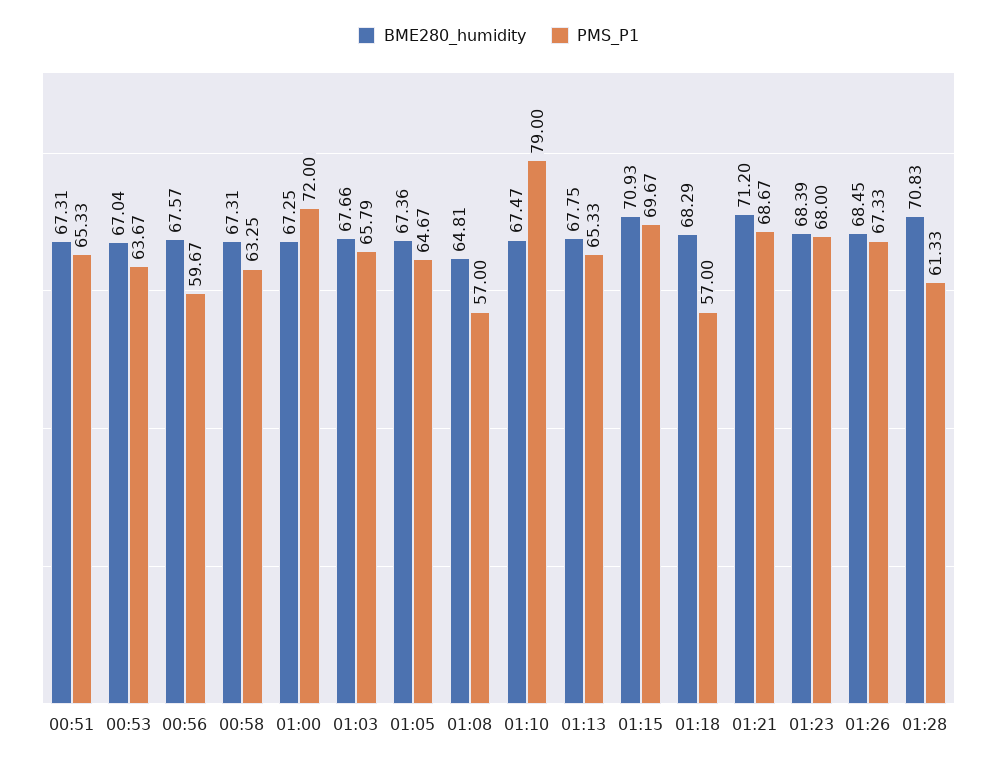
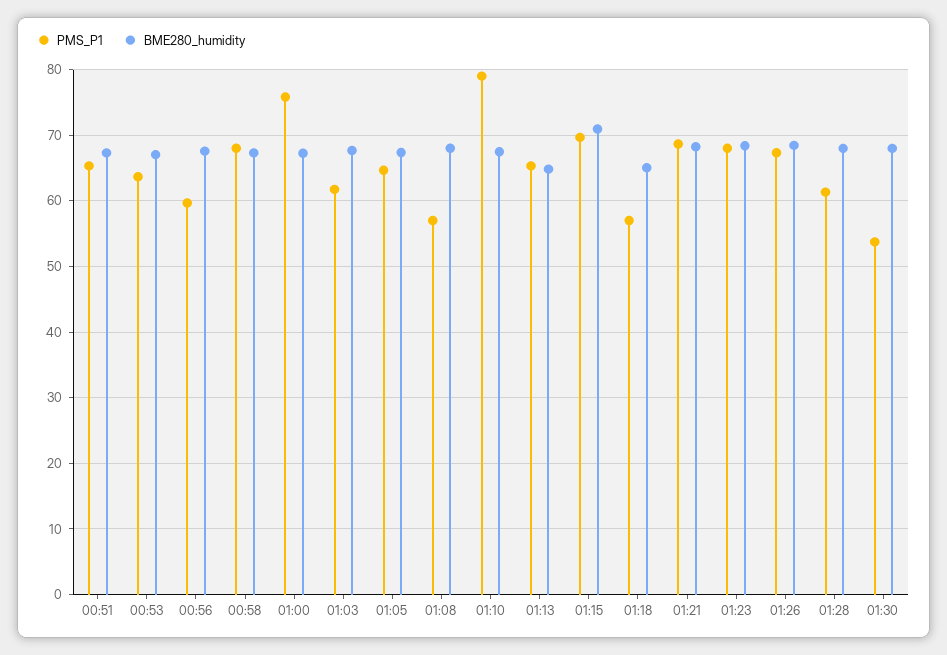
PMS_P1, 00:58: 63.25 -> 68
PMS_P1, 01:00: 72 -> 76
PMS_P1, 01:03: 65.79 -> 62
BME280_humidity, 01:08: 64.81 -> 68
BME280_humidity, 01:13: 67.75 -> 65
BME280_humidity, 01:18: 68.29 -> 65
BME280_humidity, 01:21: 71.2 -> 68
BME280_humidity, 01:28: 70.83 -> 68
PMS_P1, 01:30: none -> 54
BME280_humidity, 01:30: none -> 68

